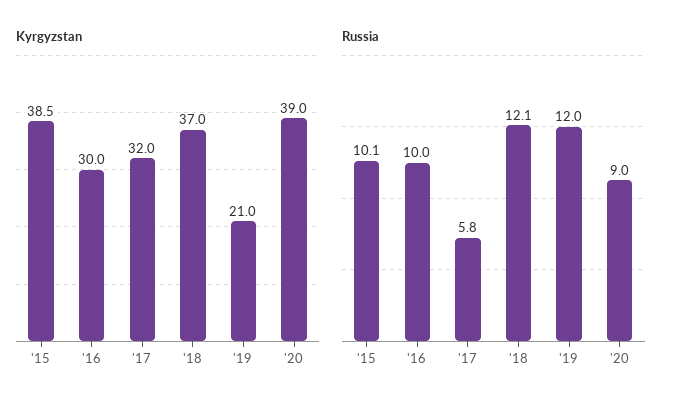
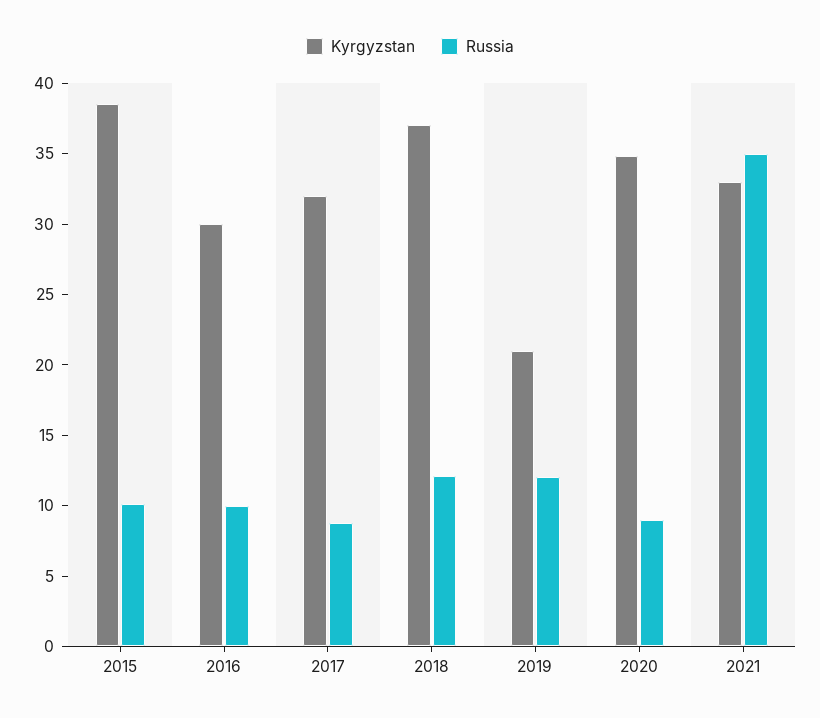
Kyrgyzstan, '20: 39 -> 35
Russia, '17: 5.8 -> 9
Kyrgyzstan, 2021: none -> 33
Russia, 2021: none -> 35

